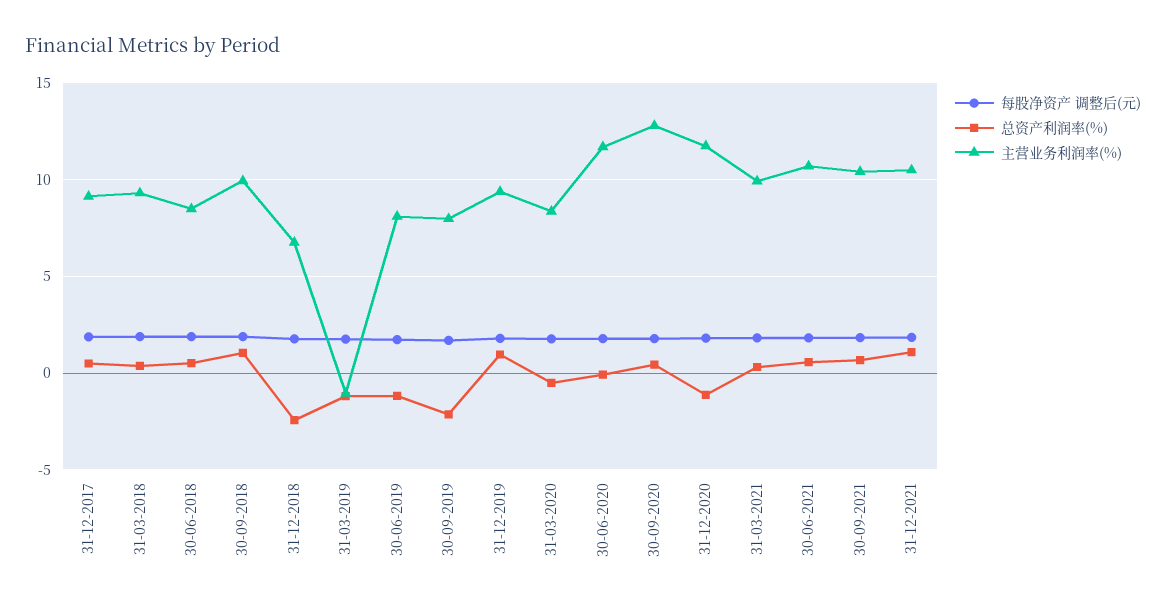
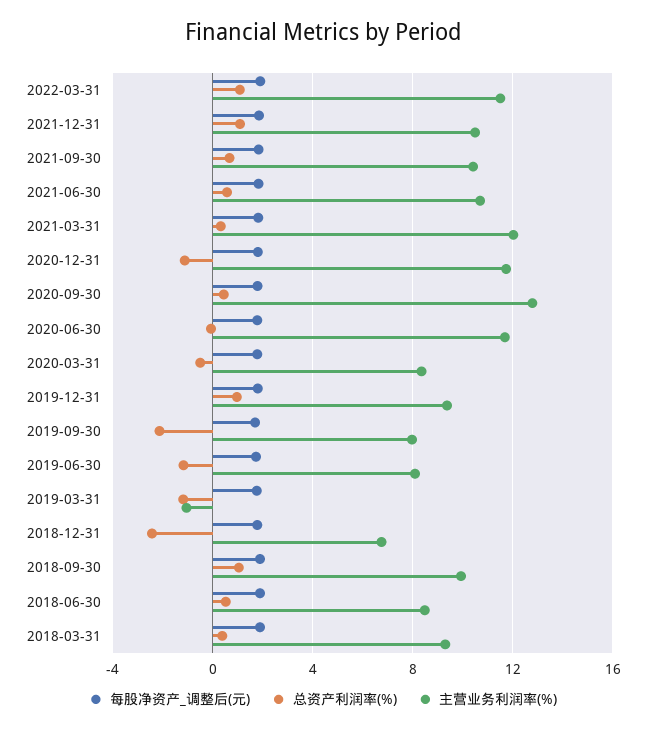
每股净资产 调整后(元), 31-12-2017: 2 -> none
总资产利润率(%), 31-12-2017: 0.5 -> none
主营业务利润率(%), 31-12-2017: 9 -> none
主营业务利润率(%), 31-03-2021: 10 -> 12
每股净资产 调整后(元), 2022-03-31: none -> 2
总资产利润率(%), 2022-03-31: none -> 1
主营业务利润率(%), 2022-03-31: none -> 11.5

